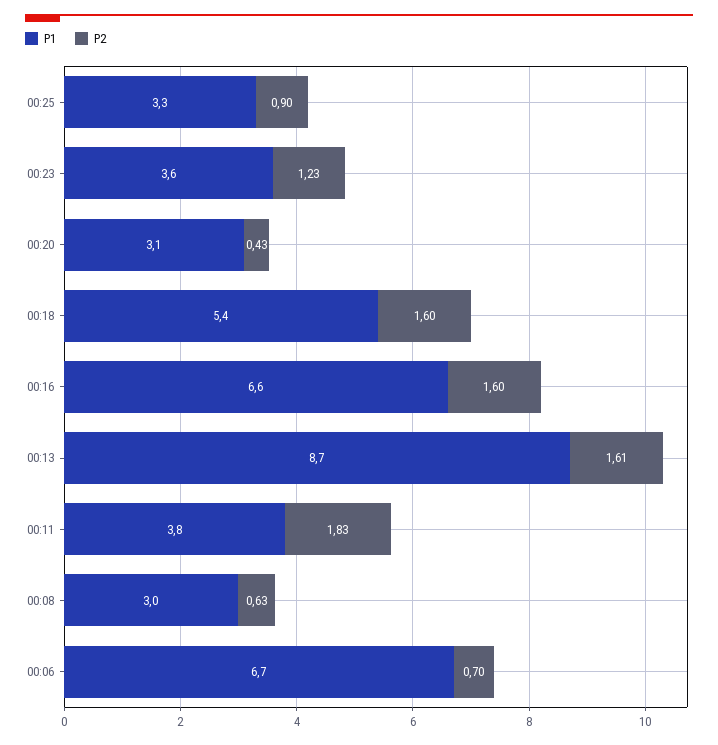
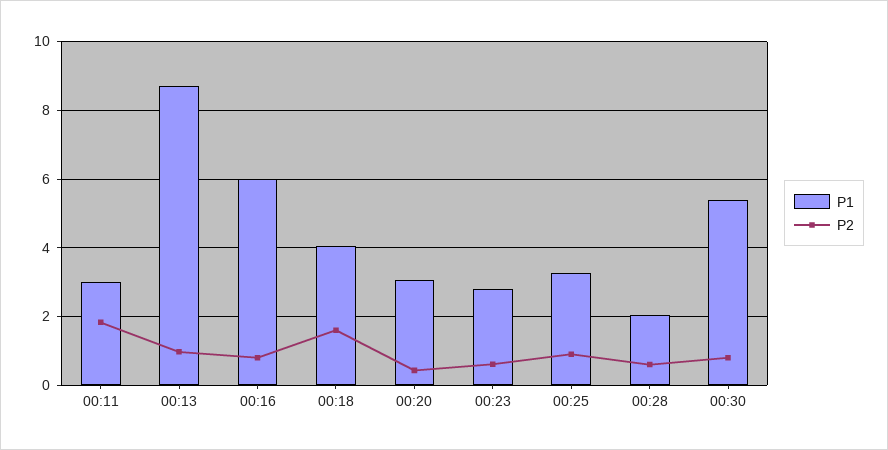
P1, 00:23: 3.6 -> 2.8
P2, 00:23: 1.23 -> 0.6
P1, 00:18: 5.4 -> 4
P1, 00:16: 6.6 -> 6
P2, 00:16: 1.6 -> 0.8
P2, 00:13: 1.61 -> 1
P1, 00:11: 3.8 -> 3
P1, 00:08: 3 -> none
P2, 00:08: 0.63 -> none
P1, 00:06: 6.7 -> none
P2, 00:06: 0.7 -> none
P1, 00:28: none -> 2
P2, 00:28: none -> 0.6
P1, 00:30: none -> 5.4
P2, 00:30: none -> 0.8

